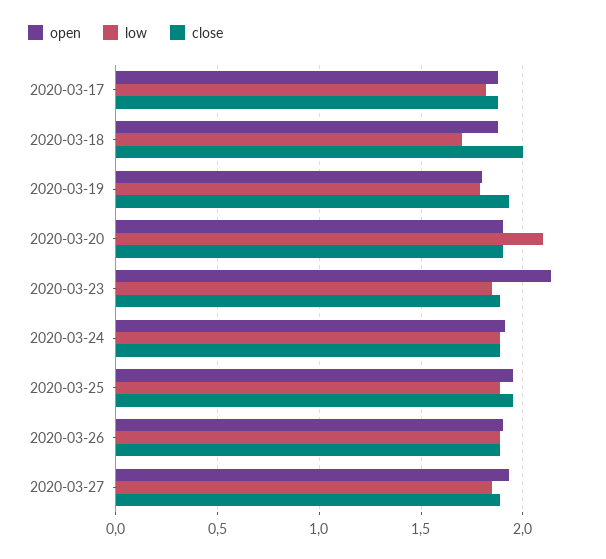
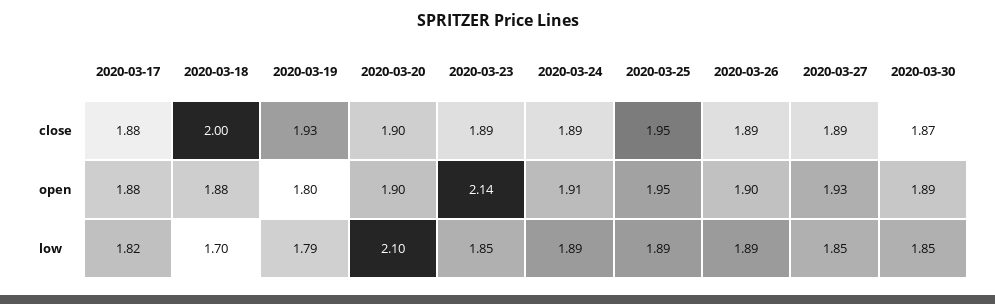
close, 2020-03-30: none -> 1.87
open, 2020-03-30: none -> 1.89
low, 2020-03-30: none -> 1.85

